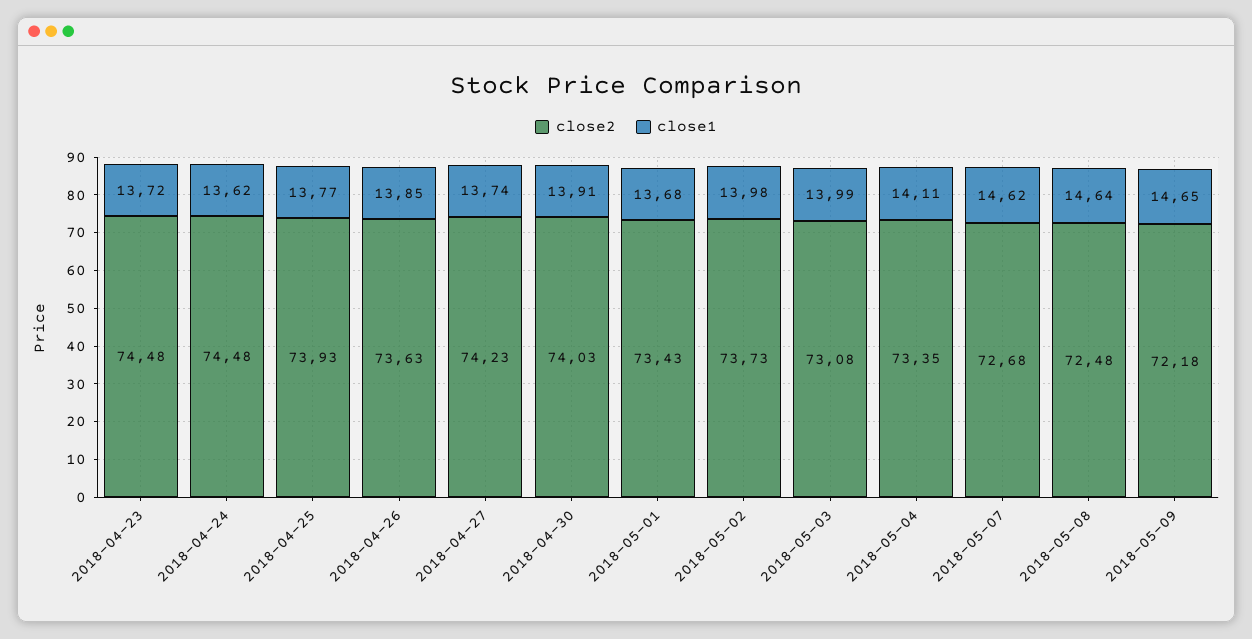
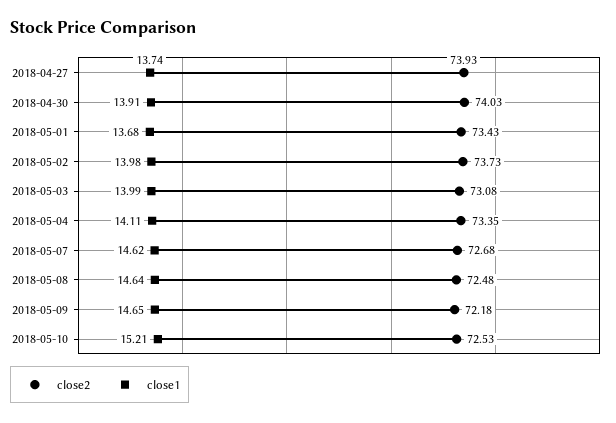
close2, 2018-04-23: 74.48 -> none
close1, 2018-04-23: 13.72 -> none
close2, 2018-04-24: 74.48 -> none
close1, 2018-04-24: 13.62 -> none
close2, 2018-04-25: 73.93 -> none
close1, 2018-04-25: 13.77 -> none
close2, 2018-04-26: 73.63 -> none
close1, 2018-04-26: 13.85 -> none
close2, 2018-04-27: 74.23 -> 73.93
close2, 2018-05-10: none -> 72.53
close1, 2018-05-10: none -> 15.21

